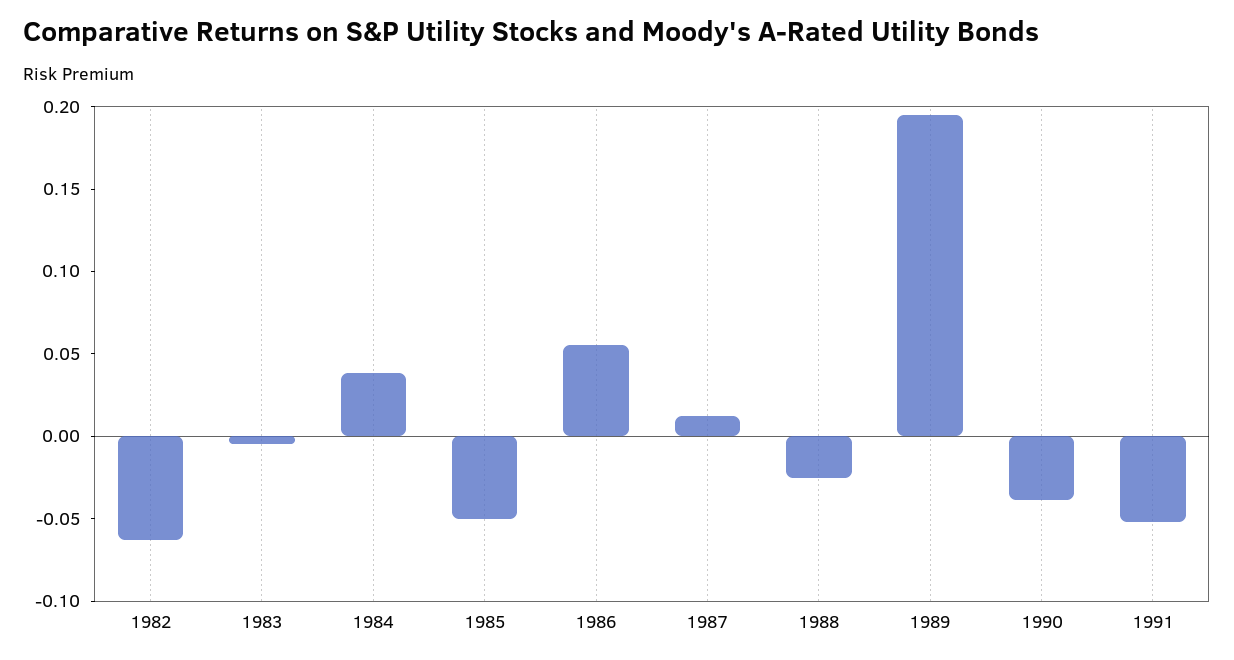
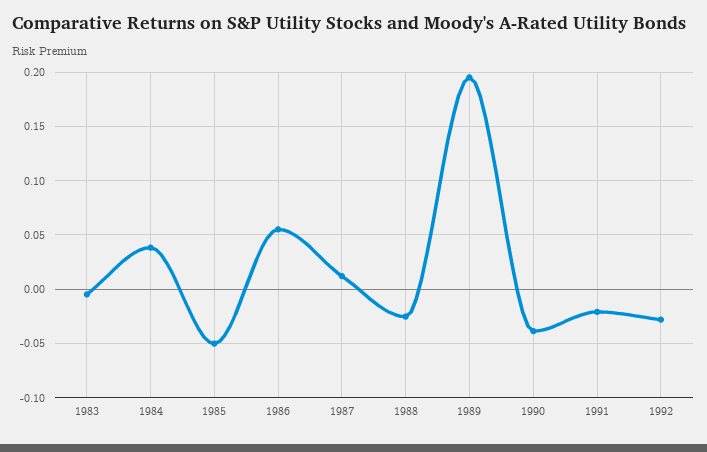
1982: -0.06 -> none
1991: -0.05 -> -0.02
1992: none -> -0.03

